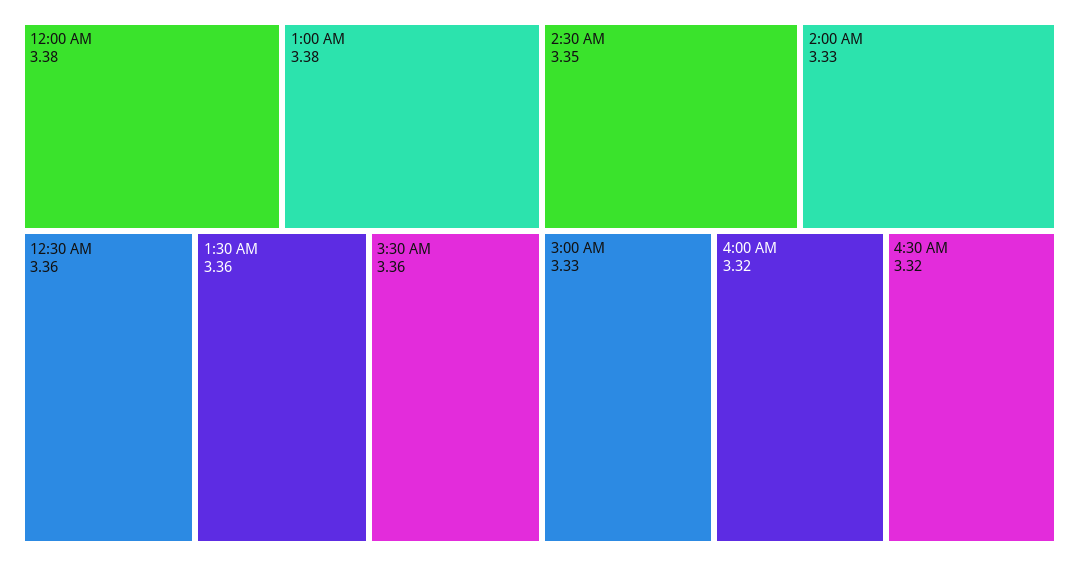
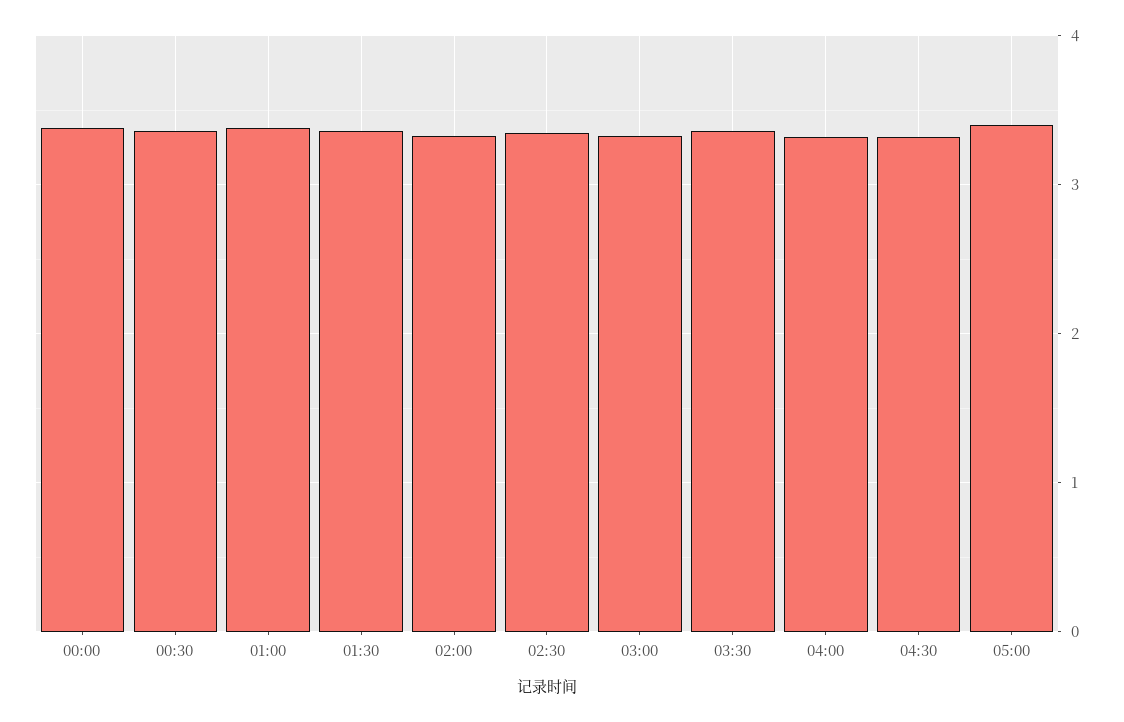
05:00: none -> 3.4

